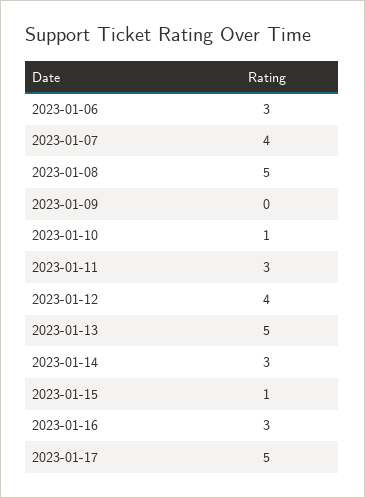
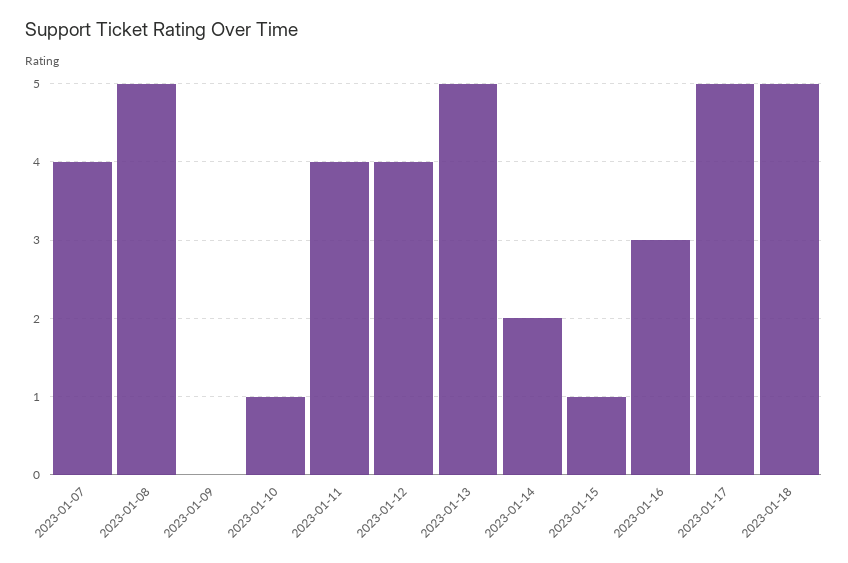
2023-01-06: 3 -> none
2023-01-11: 3 -> 4
2023-01-14: 3 -> 2
2023-01-18: none -> 5

